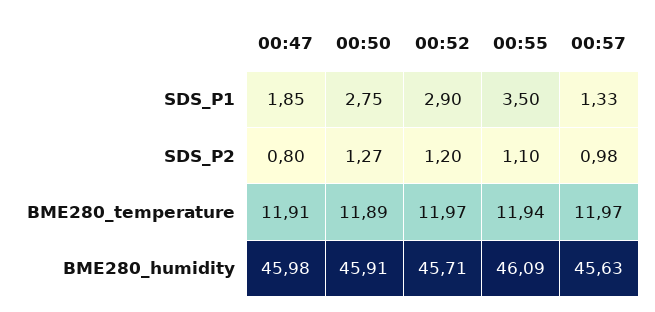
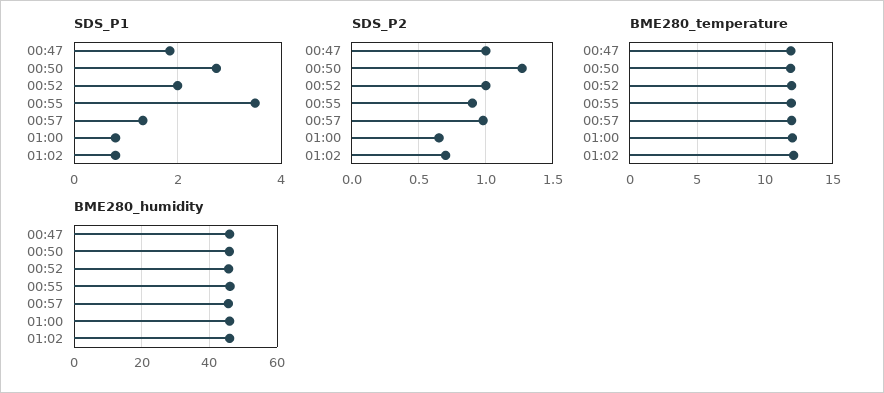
SDS_P1, 00:52: 2.9 -> 2
SDS_P2, 00:47: 0.8 -> 1
SDS_P2, 00:52: 1.2 -> 1
SDS_P2, 00:55: 1.1 -> 0.9
SDS_P1, 01:00: none -> 0.8
SDS_P1, 01:02: none -> 0.8
SDS_P2, 01:00: none -> 0.65
SDS_P2, 01:02: none -> 0.7
BME280_temperature, 01:00: none -> 12
BME280_temperature, 01:02: none -> 12
BME280_humidity, 01:00: none -> 46
BME280_humidity, 01:02: none -> 46

